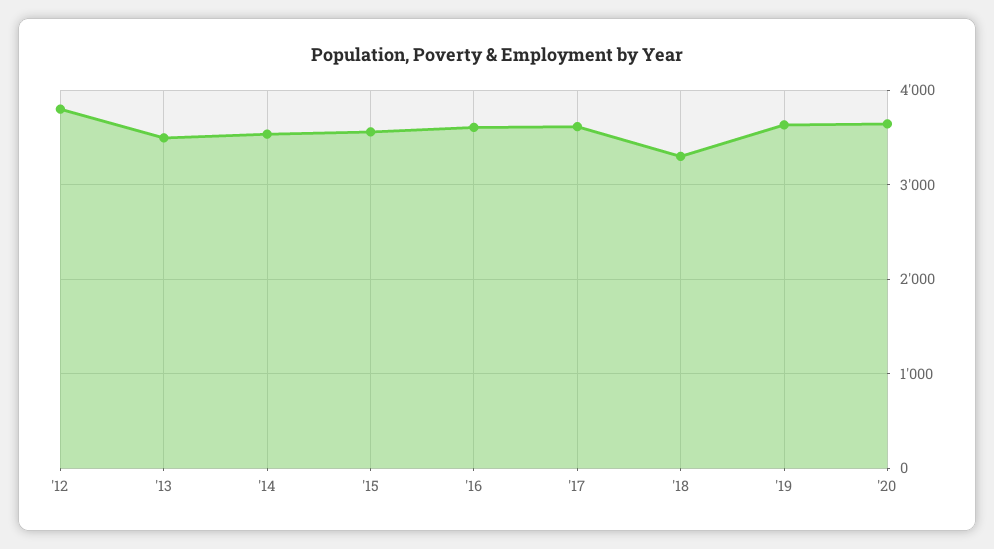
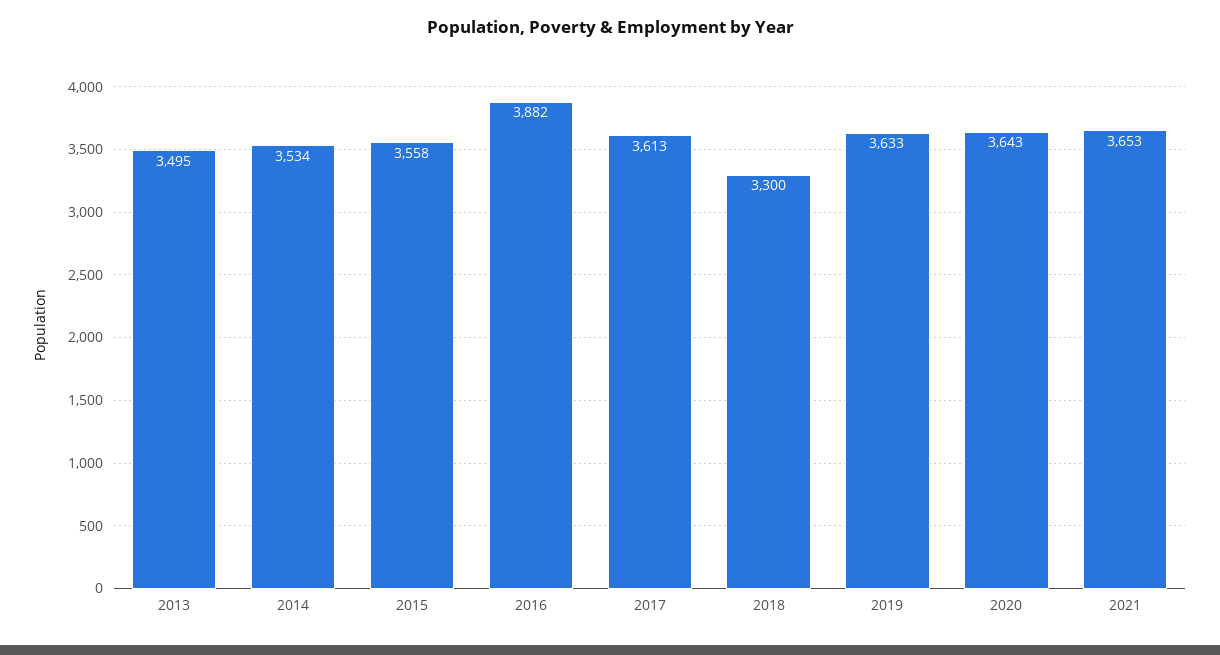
'12: 3800 -> none
'16: 3600 -> 3882
2021: none -> 3653

